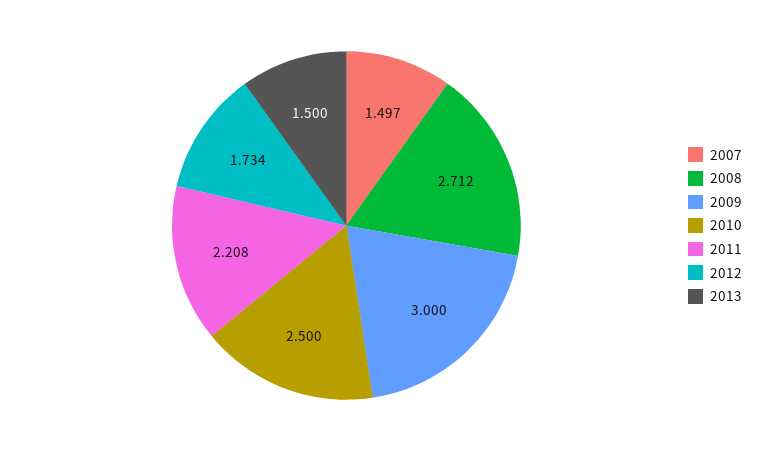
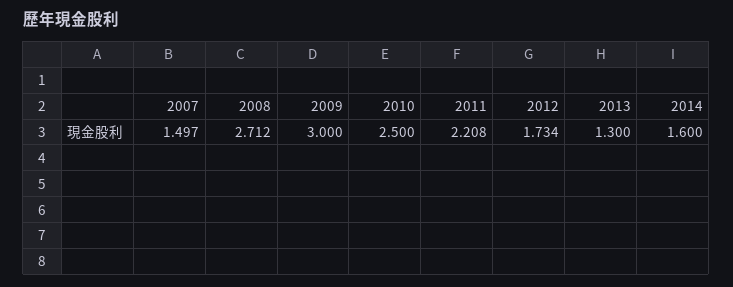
2013: 1.5 -> 1.3
2014: none -> 1.6

